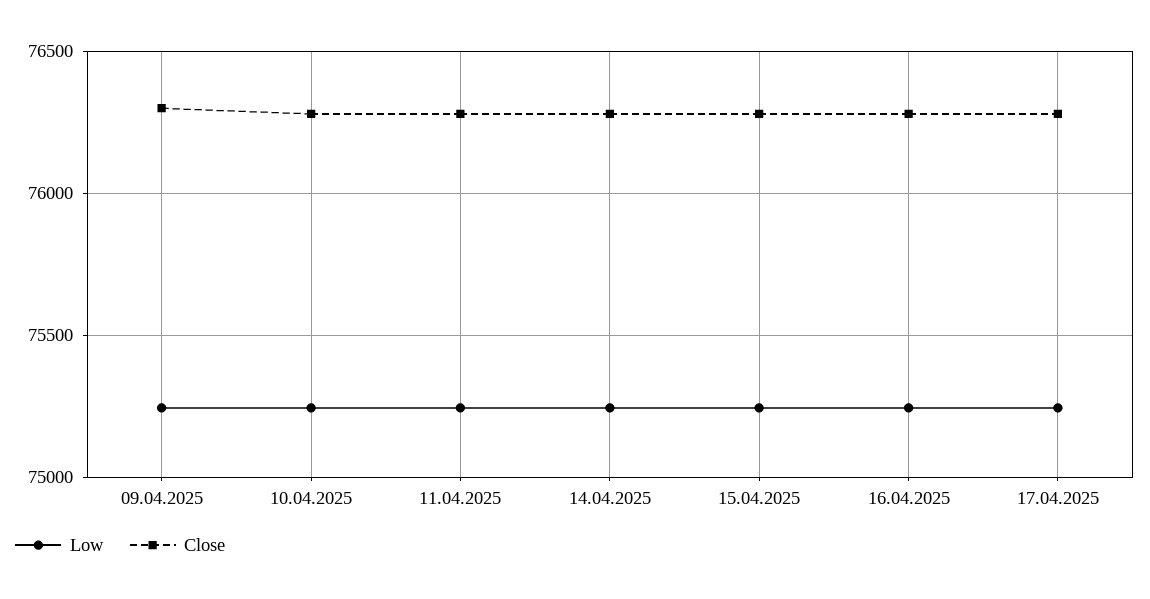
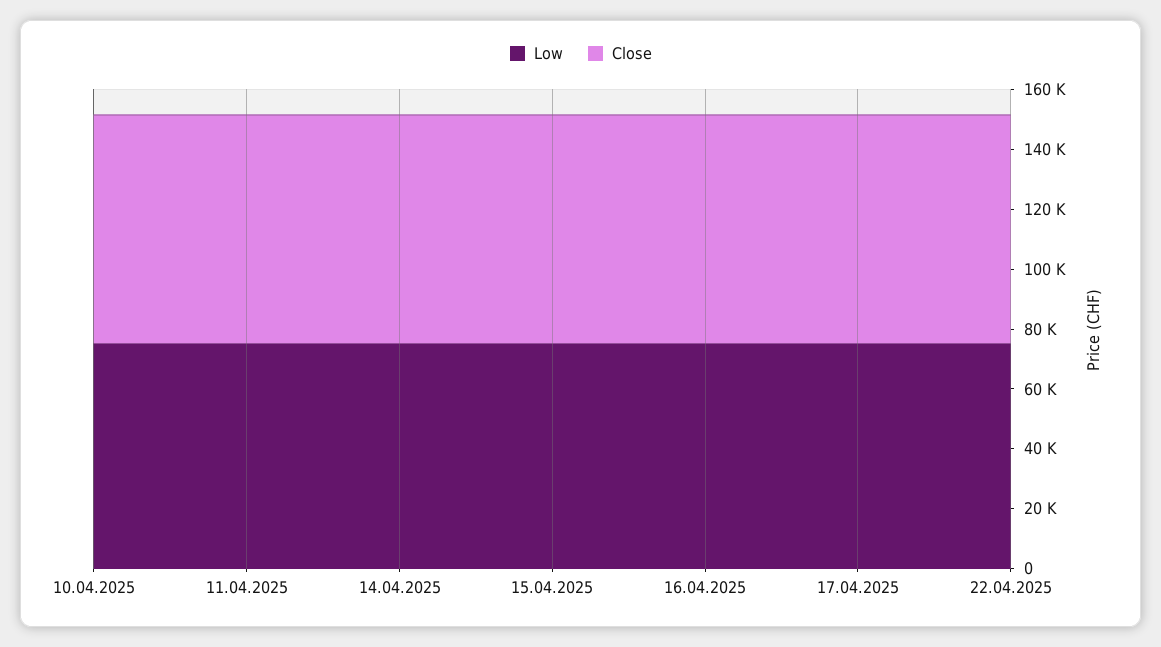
Low, 09.04.2025: 75250 -> none
Close, 09.04.2025: 76300 -> none
Low, 22.04.2025: none -> 75000
Close, 22.04.2025: none -> 75000

